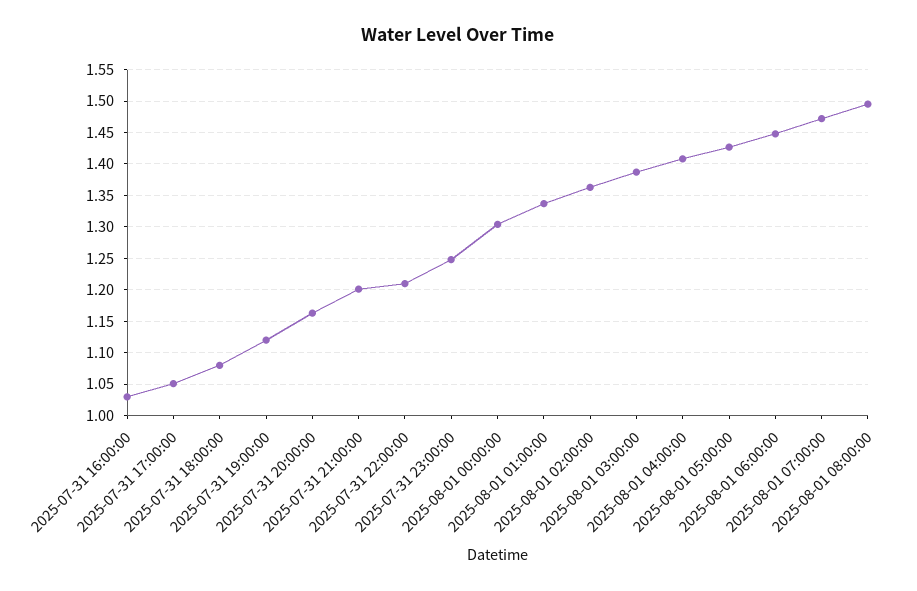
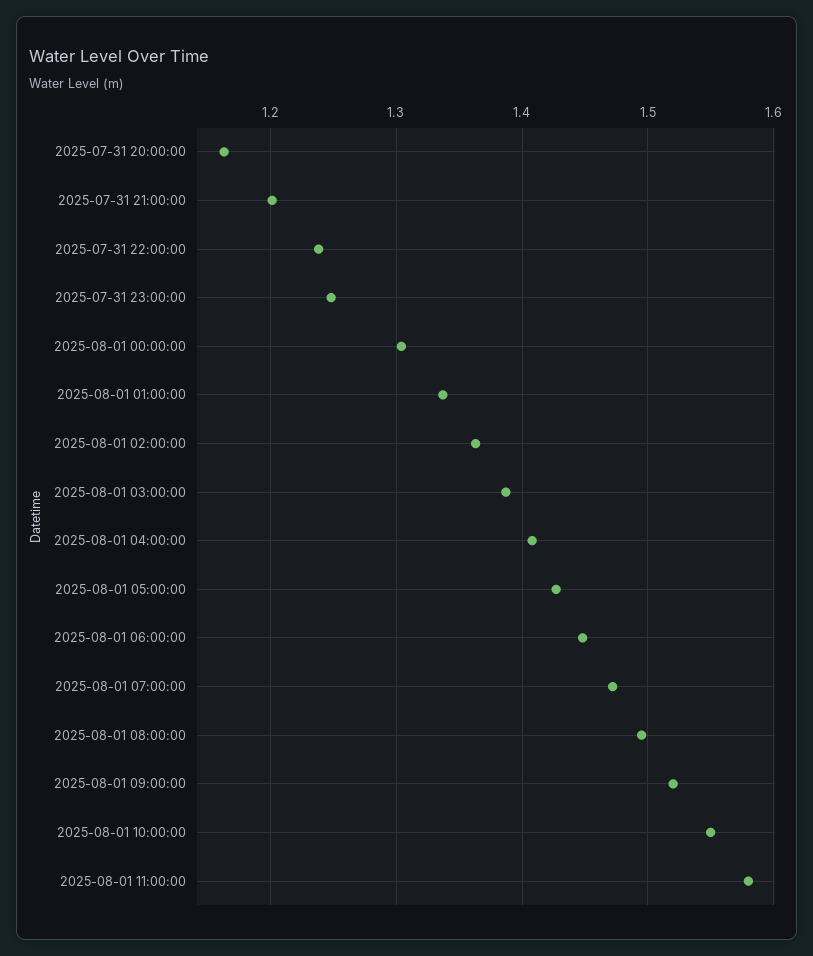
2025-07-31 16:00:00: 1.03 -> none
2025-07-31 17:00:00: 1.05 -> none
2025-07-31 18:00:00: 1.08 -> none
2025-07-31 19:00:00: 1.12 -> none
2025-07-31 22:00:00: 1.21 -> 1.24
2025-08-01 09:00:00: none -> 1.52
2025-08-01 10:00:00: none -> 1.55
2025-08-01 11:00:00: none -> 1.58

